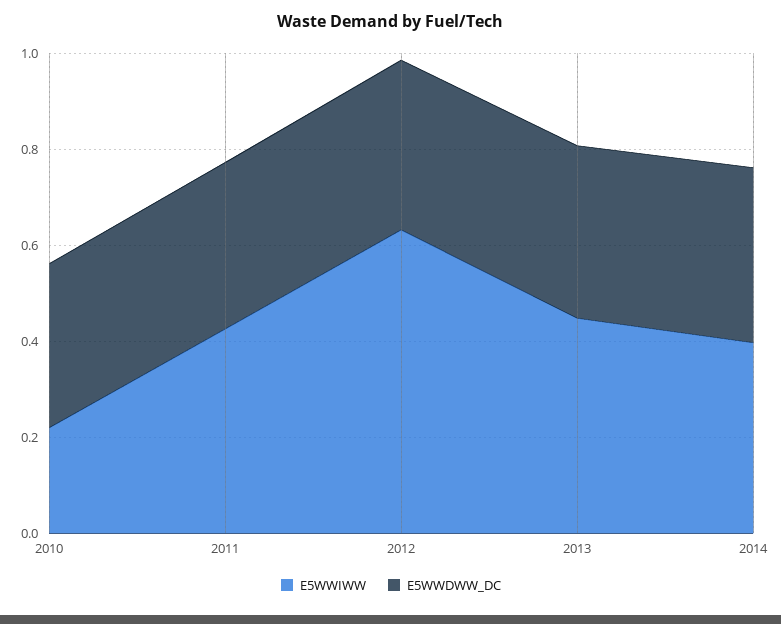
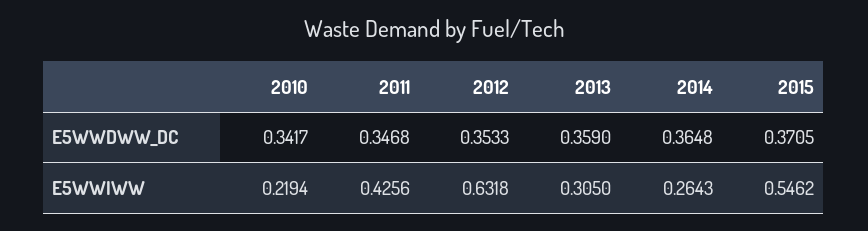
E5WWIWW, 2013: 0.45 -> 0.305
E5WWIWW, 2014: 0.4 -> 0.2643
E5WWDWW_DC, 2015: none -> 0.3705
E5WWIWW, 2015: none -> 0.5462

